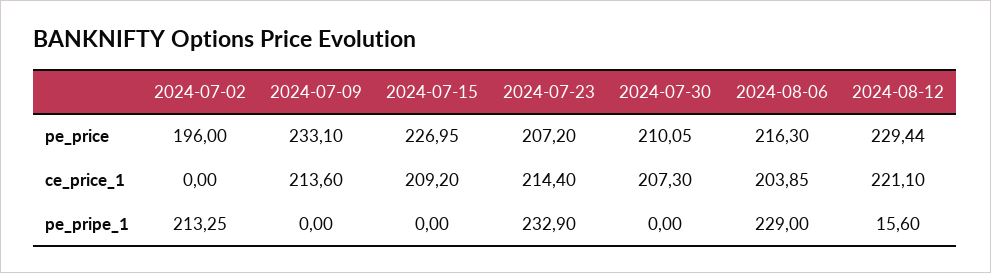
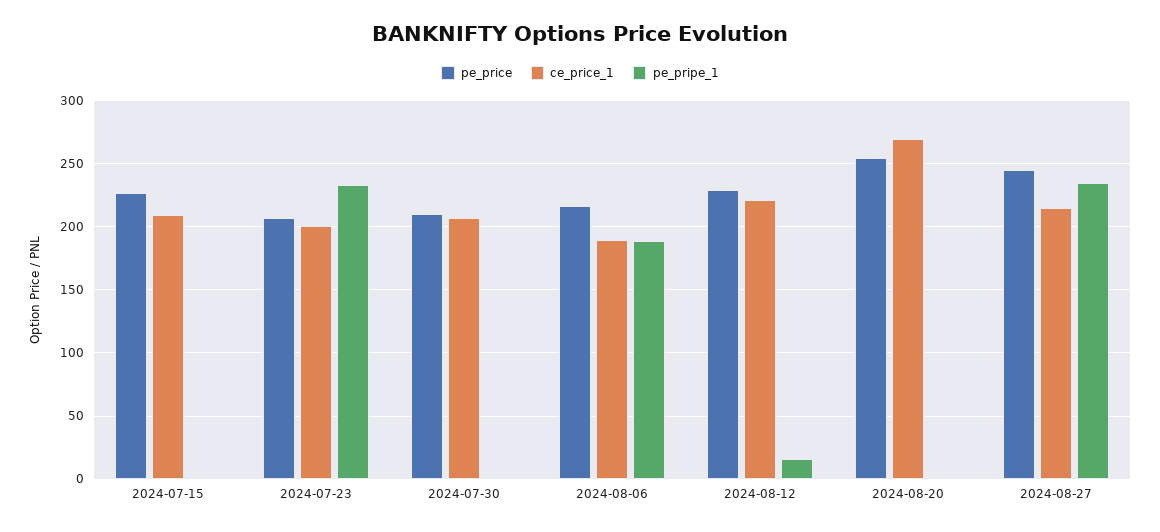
pe_price, 2024-07-02: 196 -> none
pe_price, 2024-07-09: 233.1 -> none
ce_price_1, 2024-07-02: 0 -> none
ce_price_1, 2024-07-09: 213.6 -> none
ce_price_1, 2024-07-23: 214.4 -> 200
ce_price_1, 2024-08-06: 203.85 -> 190
pe_pripe_1, 2024-07-02: 213.25 -> none
pe_pripe_1, 2024-07-09: 0 -> none
pe_pripe_1, 2024-08-06: 229 -> 190
pe_price, 2024-08-20: none -> 255
ce_price_1, 2024-08-20: none -> 270
pe_pripe_1, 2024-08-20: none -> 0
pe_price, 2024-08-27: none -> 245
ce_price_1, 2024-08-27: none -> 215
pe_pripe_1, 2024-08-27: none -> 235

